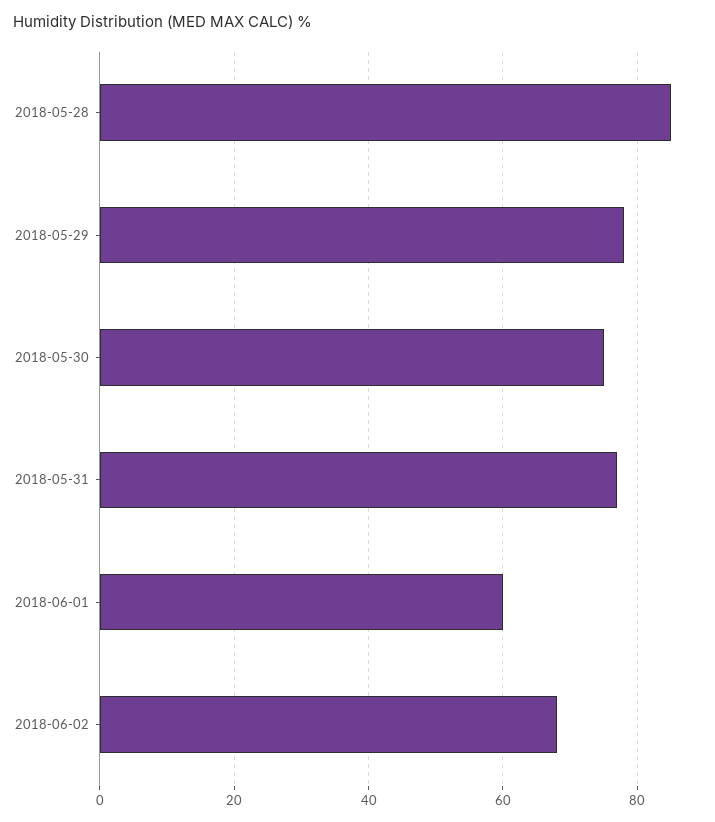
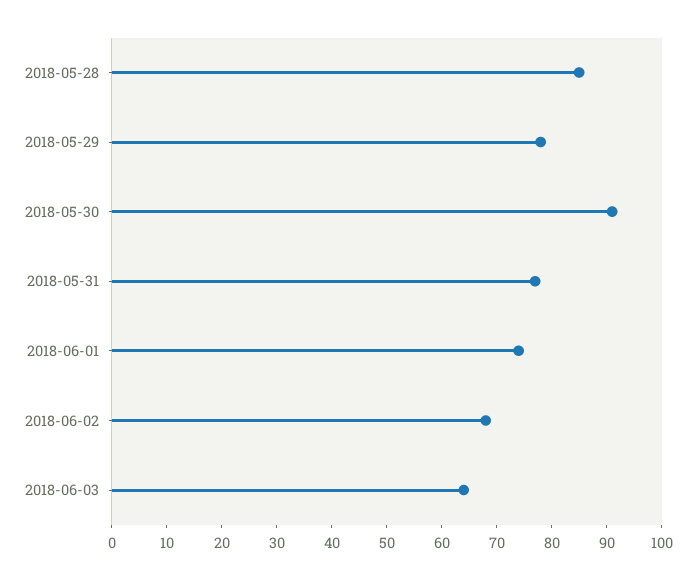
2018-05-30: 75 -> 90
2018-06-01: 60 -> 75
2018-06-03: none -> 65

